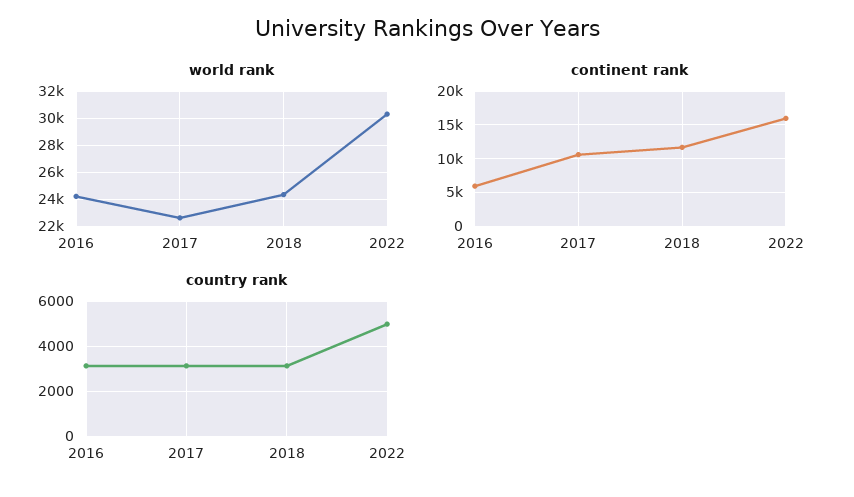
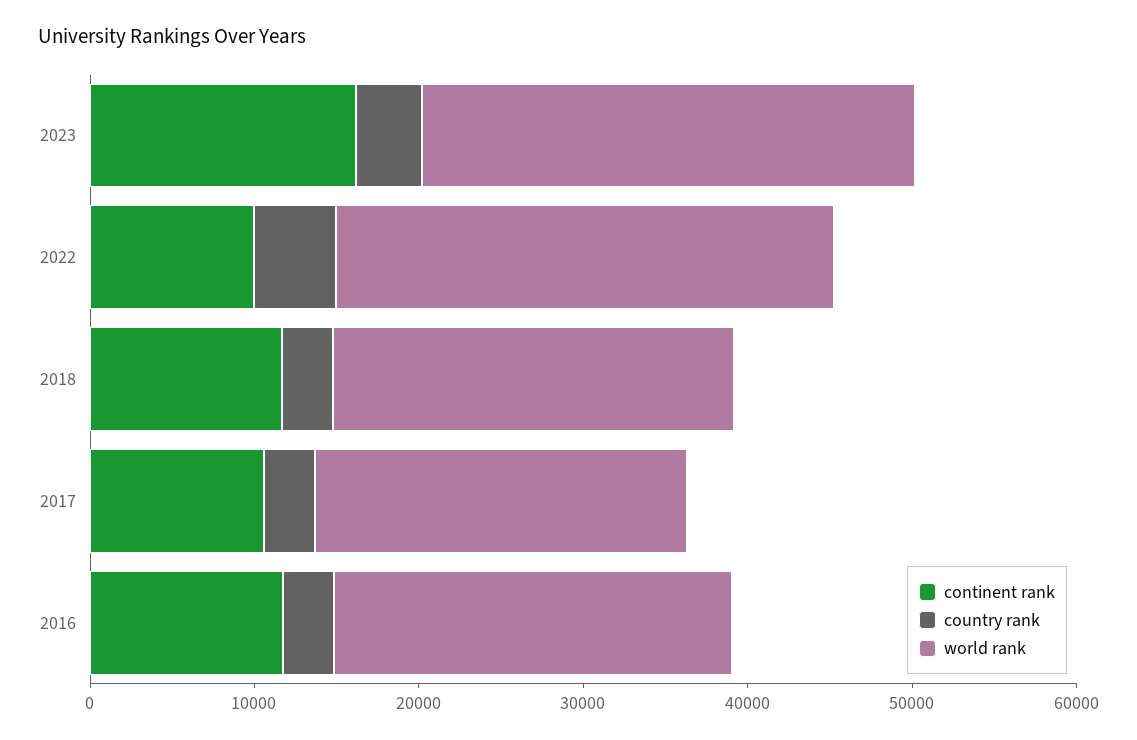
continent rank, 2016: 6000 -> 12000
continent rank, 2022: 16000 -> 10000
continent rank, 2023: none -> 16000
country rank, 2023: none -> 4000
world rank, 2023: none -> 30000

